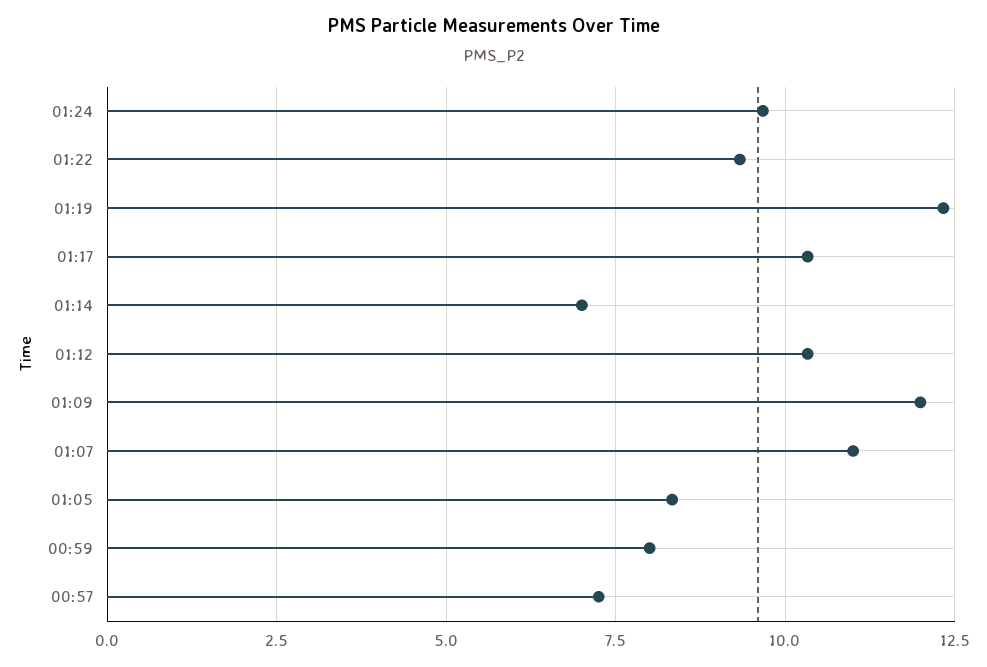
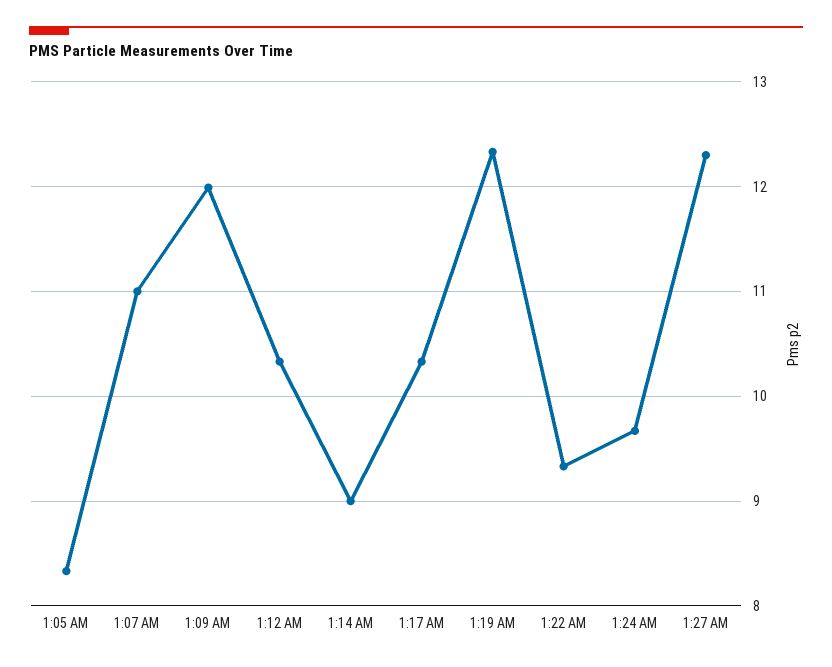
01:14: 7 -> 9
00:59: 8 -> none
00:57: 7.25 -> none
1:27 AM: none -> 12.3

